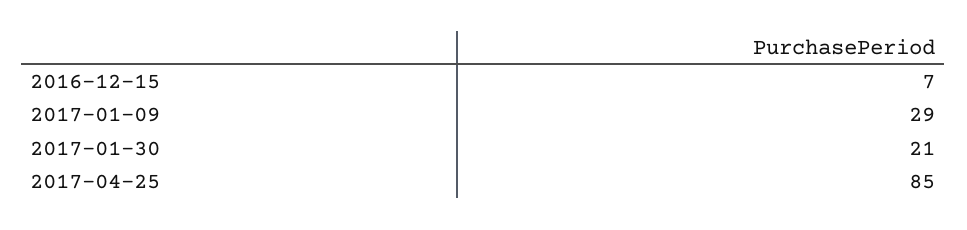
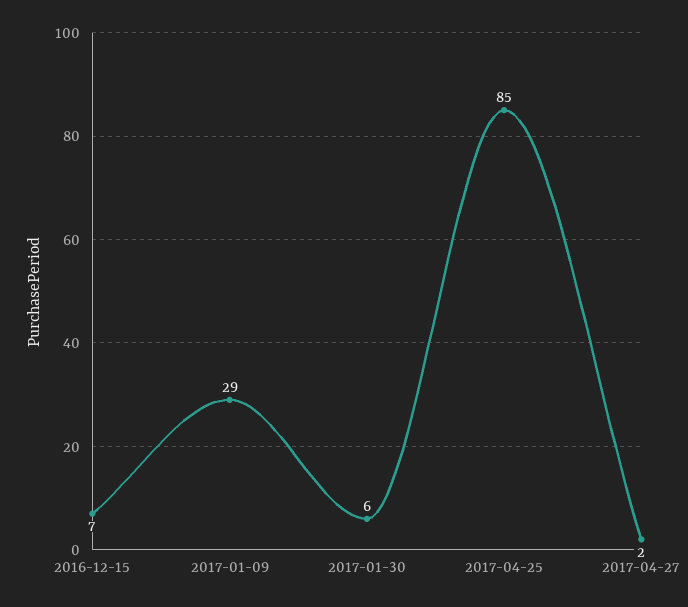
2017-01-30: 21 -> 6
2017-04-27: none -> 2

